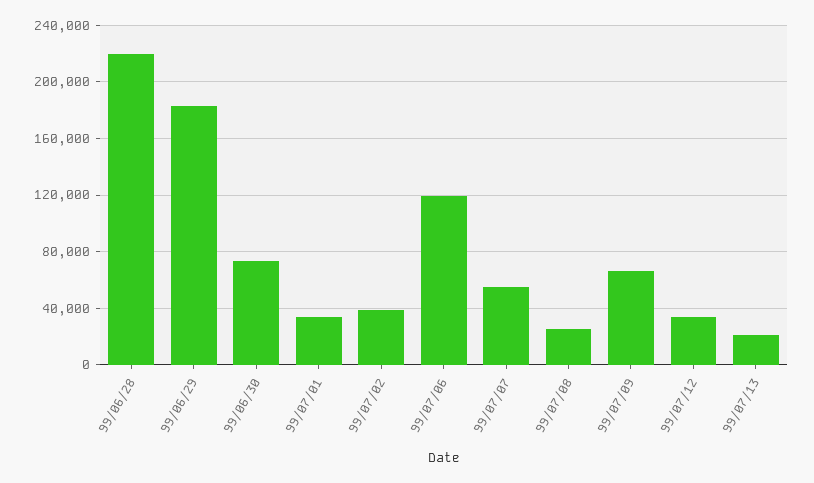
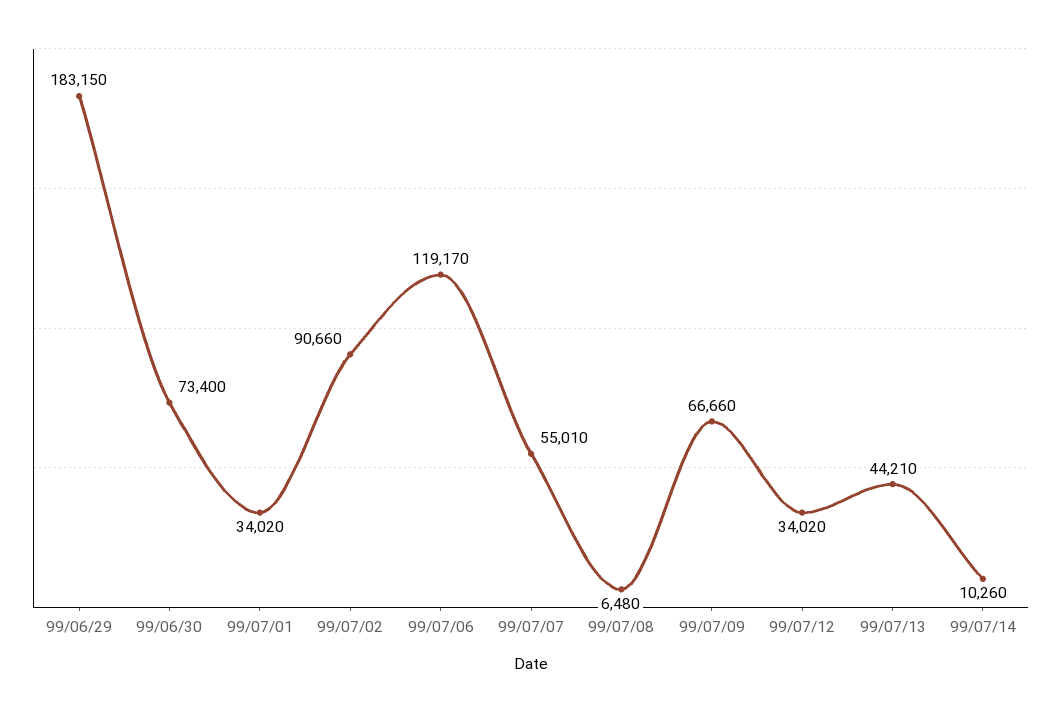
99/06/28: 220000 -> none
99/07/02: 40000 -> 90660
99/07/08: 25000 -> 6480
99/07/13: 20000 -> 44210
99/07/14: none -> 10260

